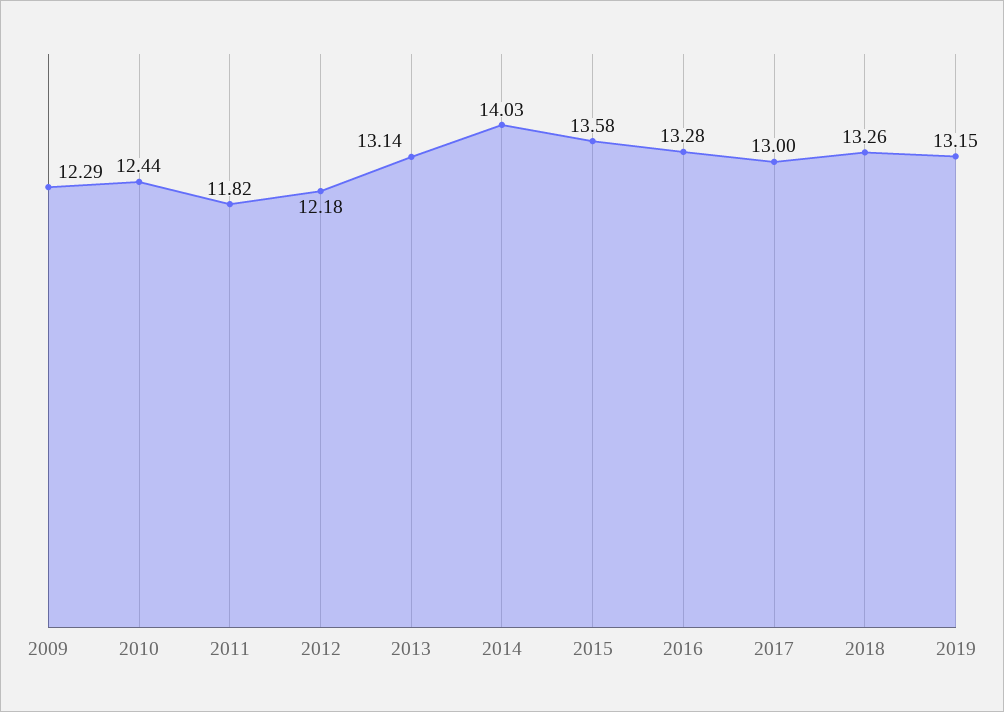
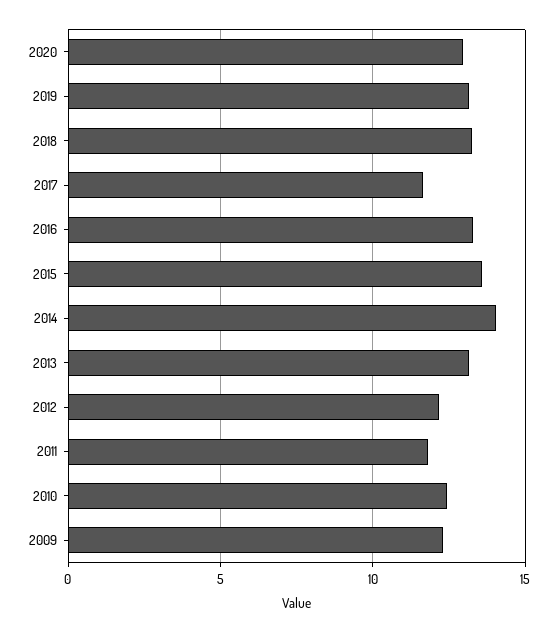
2017: 13 -> 11.5
2020: none -> 13

